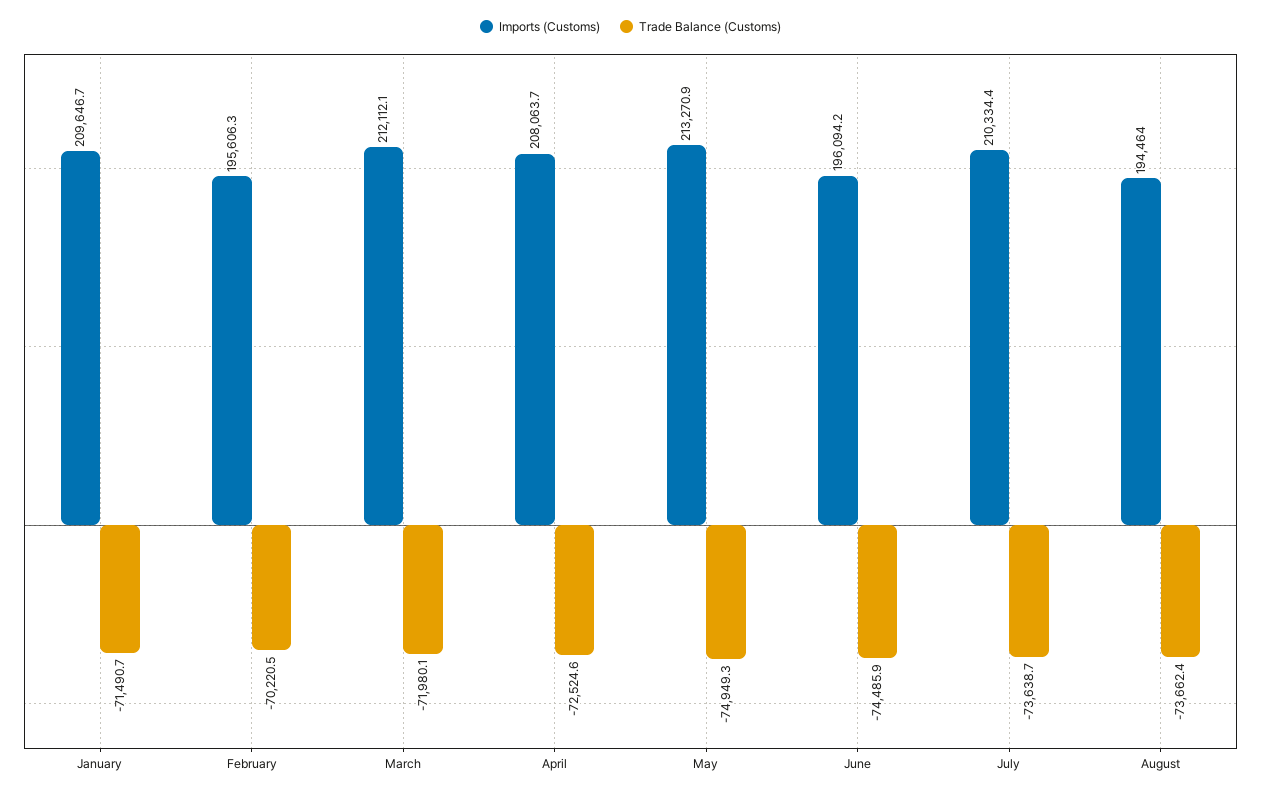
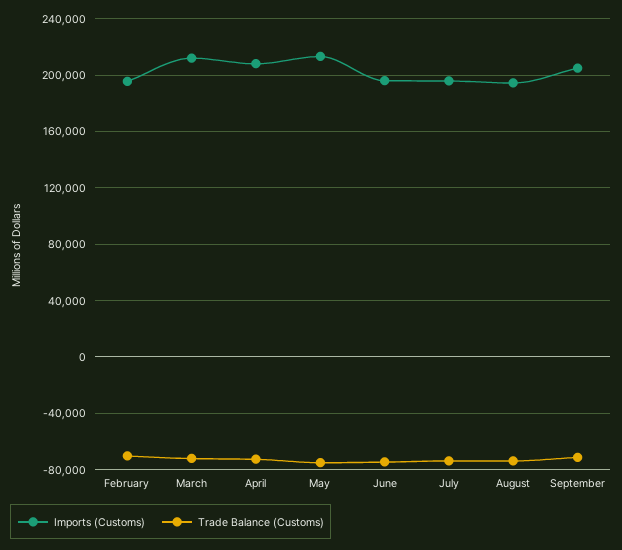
Imports (Customs), January: 209646.7 -> none
Trade Balance (Customs), January: -71490.7 -> none
Imports (Customs), July: 210334.4 -> 195000
Imports (Customs), September: none -> 205000
Trade Balance (Customs), September: none -> -70000

